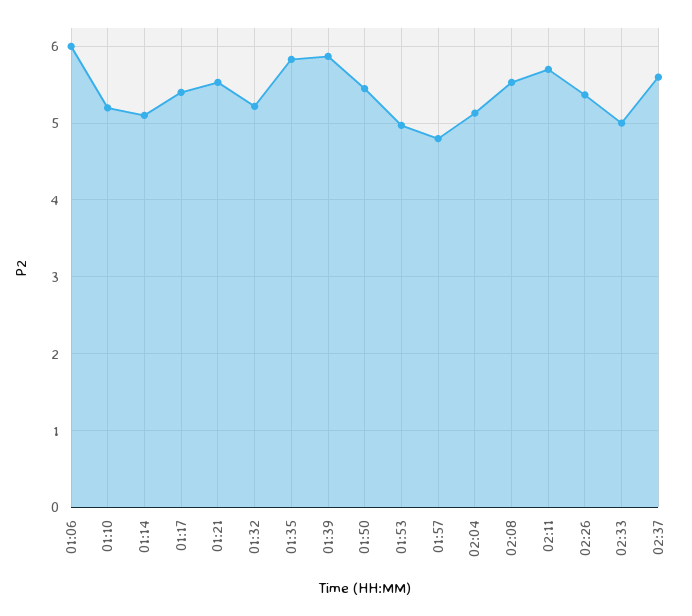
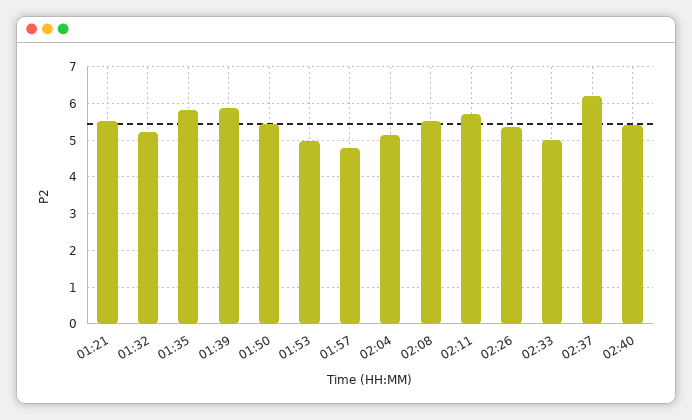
01:06: 6 -> none
01:10: 5.2 -> none
01:14: 5.1 -> none
01:17: 5.4 -> none
02:37: 5.6 -> 6.2
02:40: none -> 5.4

